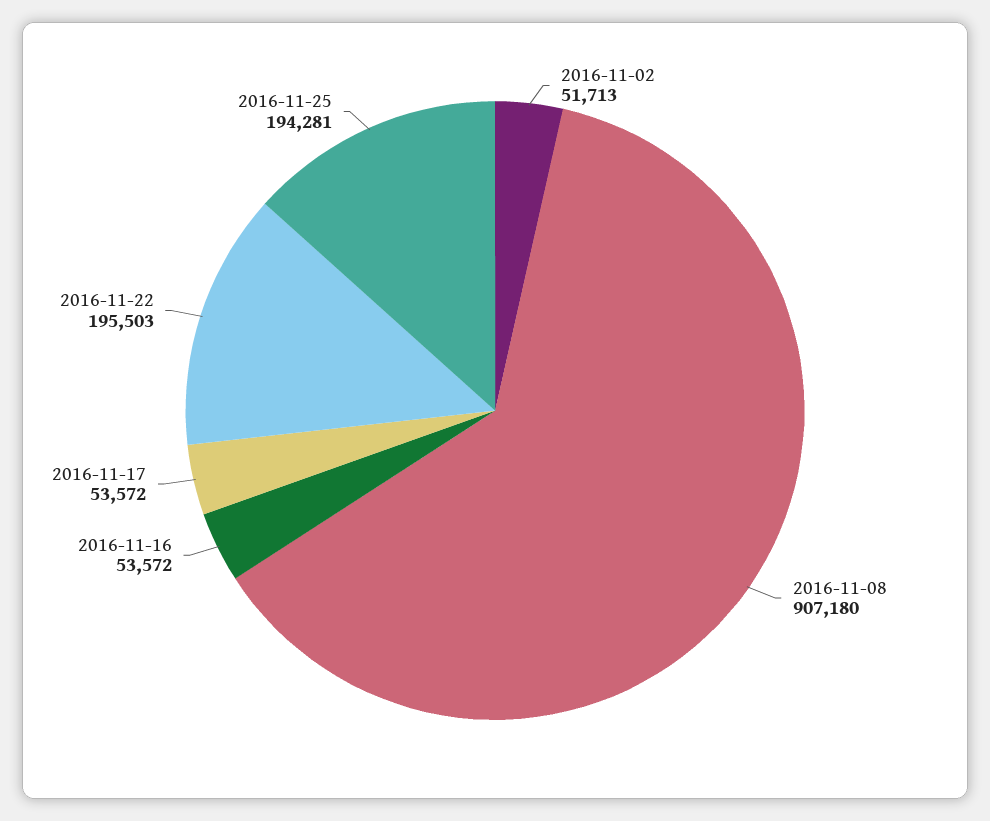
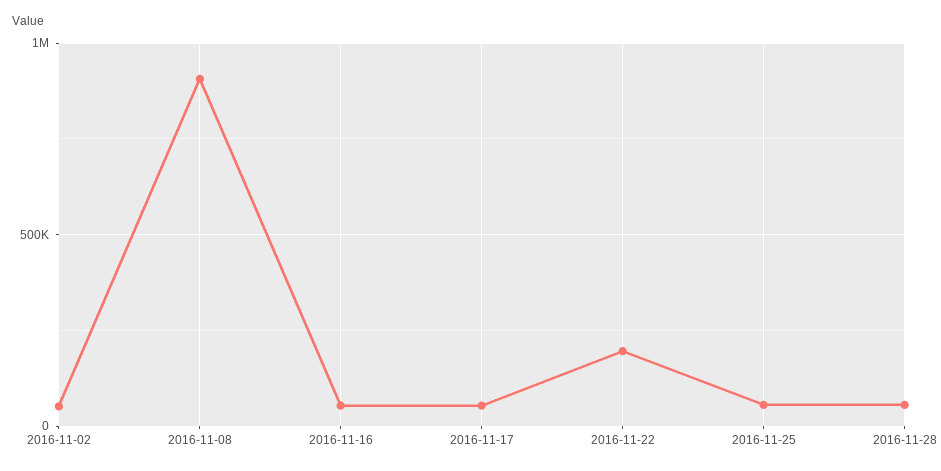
2016-11-25: 194281 -> 50000
2016-11-28: none -> 50000

